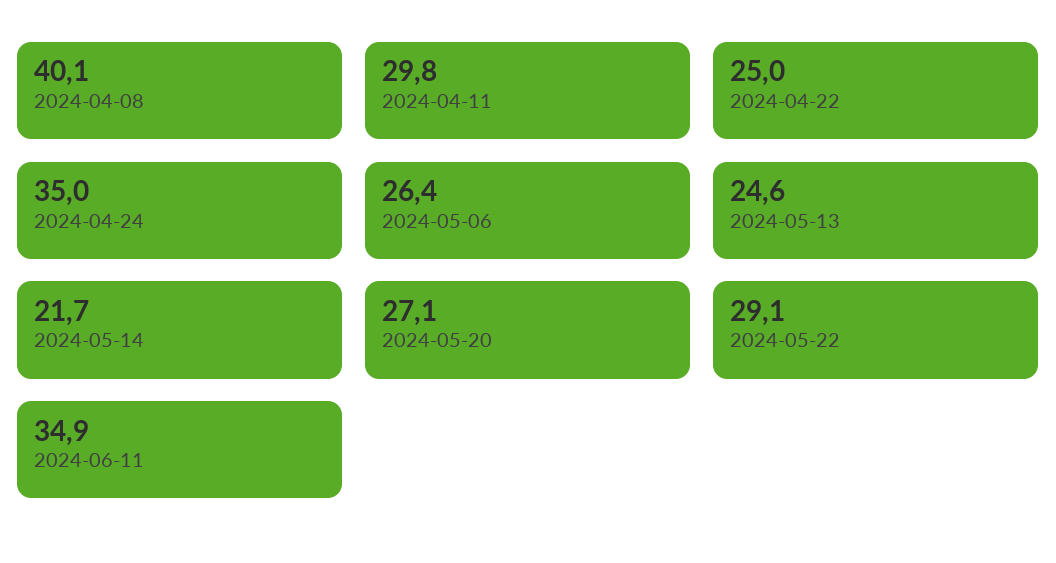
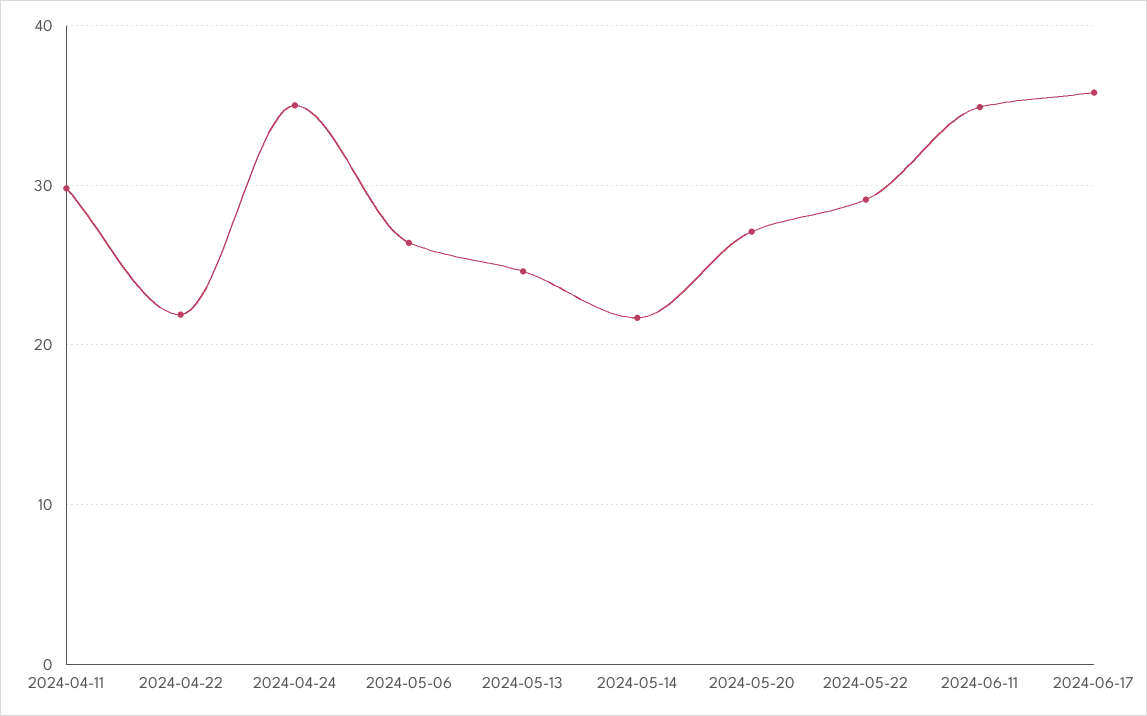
2024-04-08: 40.1 -> none
2024-04-22: 25 -> 22
2024-06-17: none -> 36

